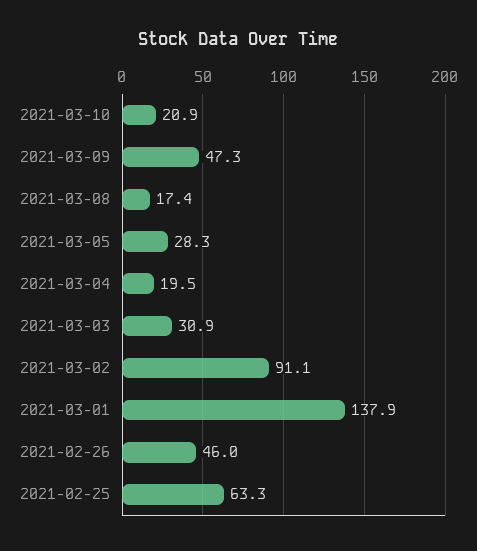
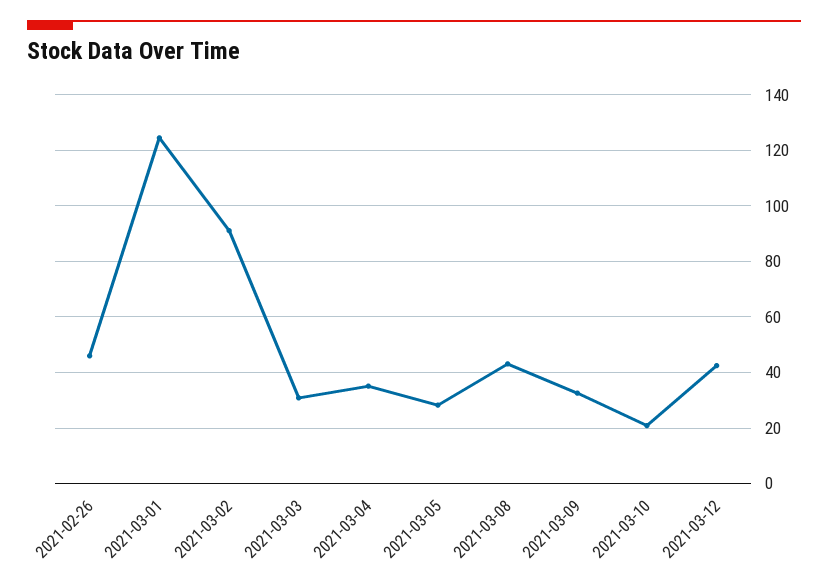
2021-03-09: 47.3 -> 32.5
2021-03-08: 17.4 -> 42.5
2021-03-04: 19.5 -> 35
2021-03-01: 137.9 -> 125
2021-02-25: 63.3 -> none
2021-03-12: none -> 42.5

